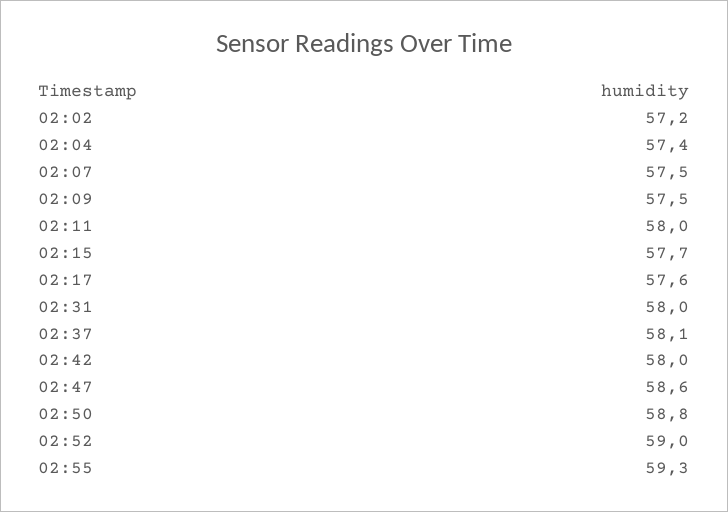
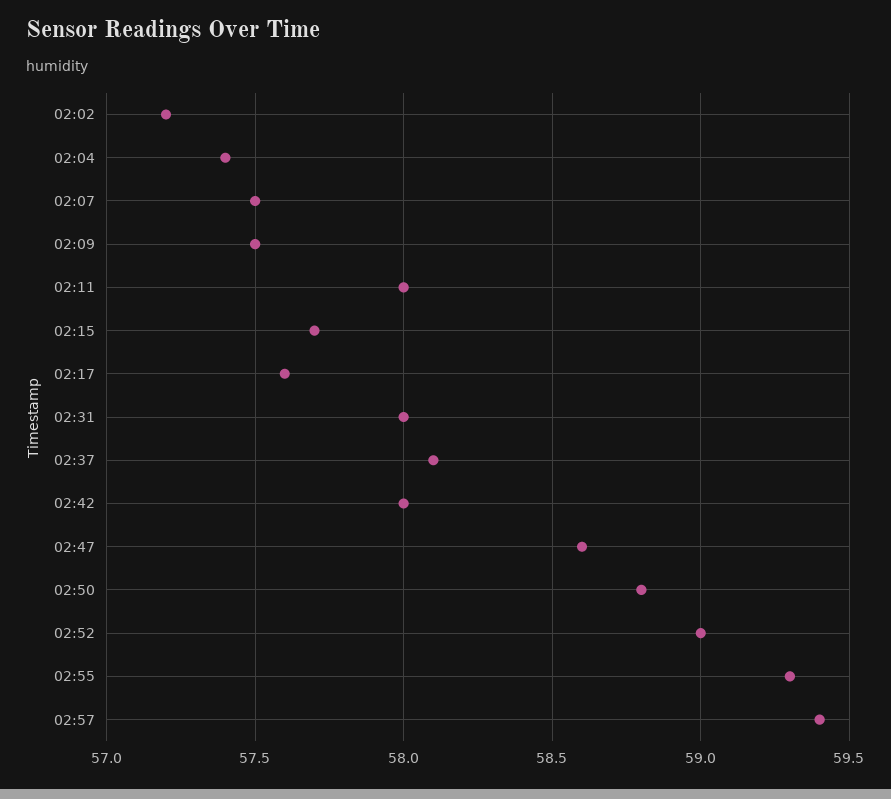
02:57: none -> 59.4

